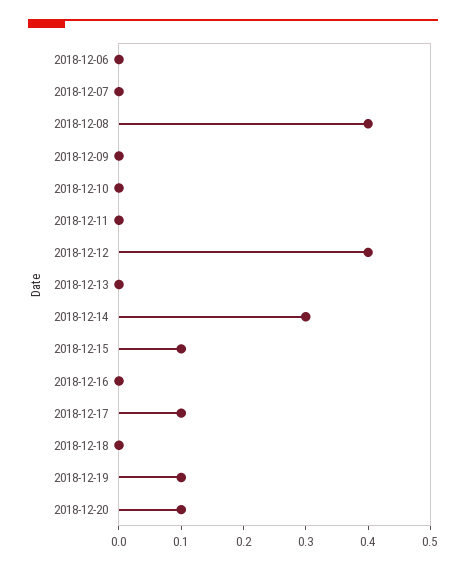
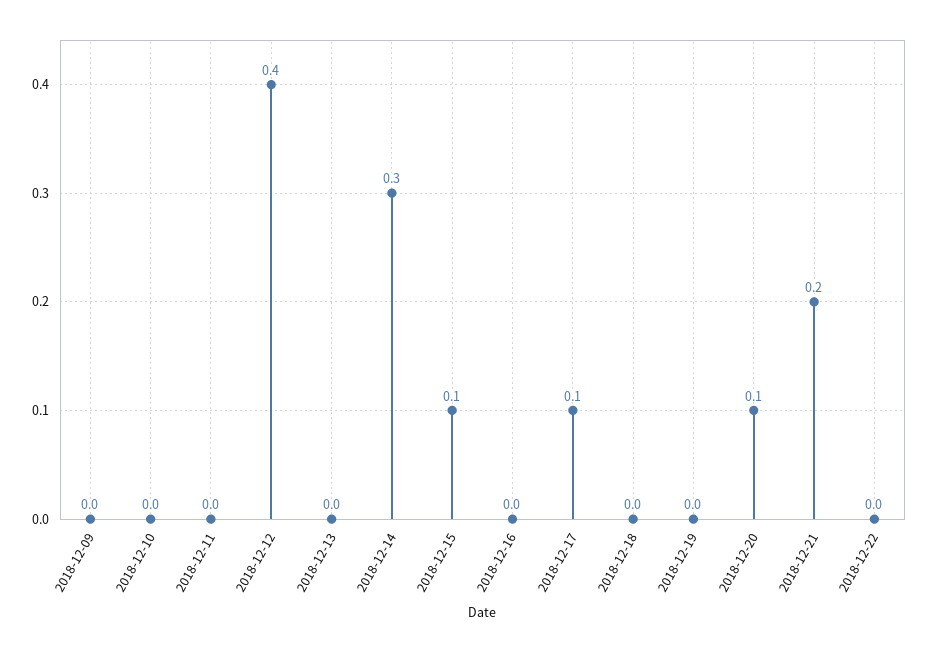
2018-12-06: 0 -> none
2018-12-07: 0 -> none
2018-12-08: 0.4 -> none
2018-12-19: 0.1 -> 0
2018-12-21: none -> 0.2
2018-12-22: none -> 0

